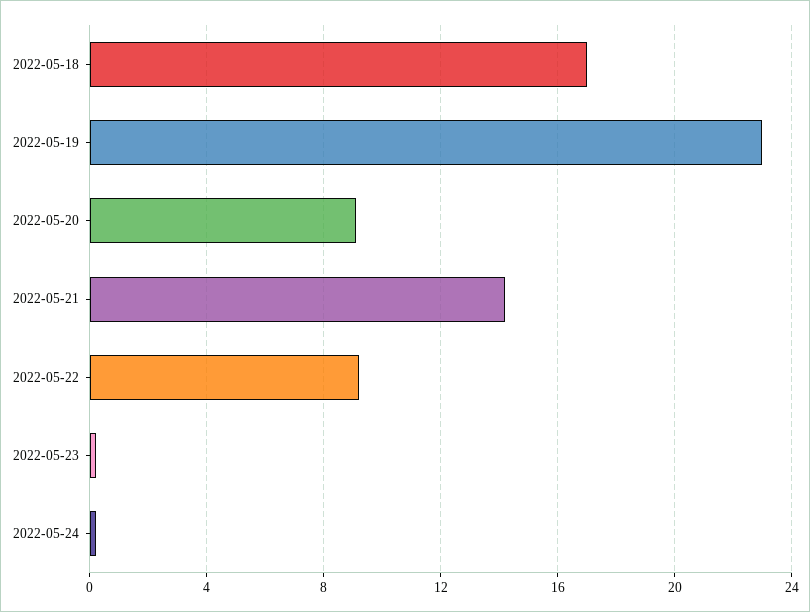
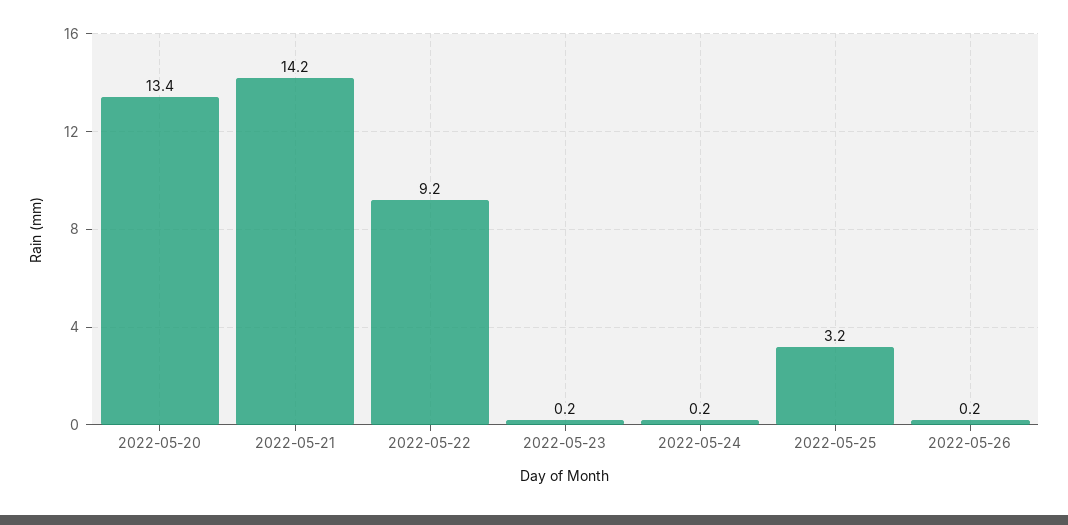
2022-05-18: 17 -> none
2022-05-19: 23 -> none
2022-05-20: 9 -> 13.4
2022-05-25: none -> 3.2
2022-05-26: none -> 0.2

